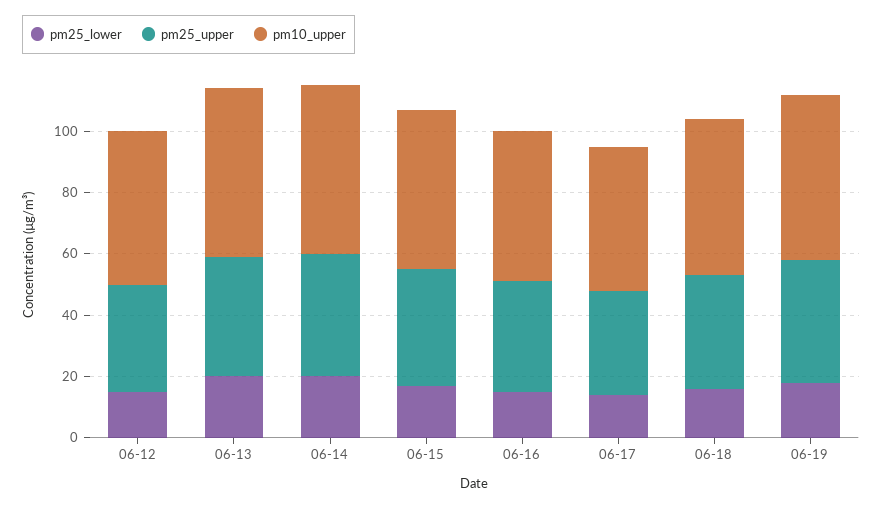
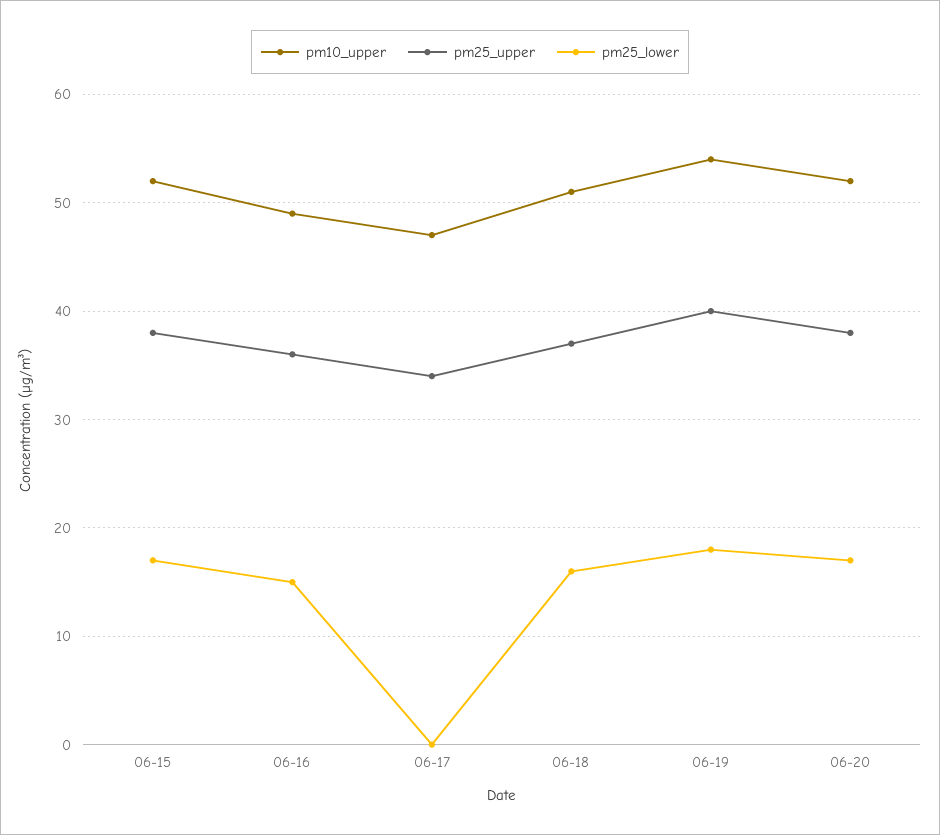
pm25_lower, 06-12: 15 -> none
pm25_upper, 06-12: 35 -> none
pm10_upper, 06-12: 50 -> none
pm25_lower, 06-13: 20 -> none
pm25_upper, 06-13: 40 -> none
pm10_upper, 06-13: 55 -> none
pm25_lower, 06-14: 20 -> none
pm25_upper, 06-14: 40 -> none
pm10_upper, 06-14: 55 -> none
pm25_lower, 06-17: 15 -> 0
pm10_upper, 06-20: none -> 52
pm25_upper, 06-20: none -> 38
pm25_lower, 06-20: none -> 17

